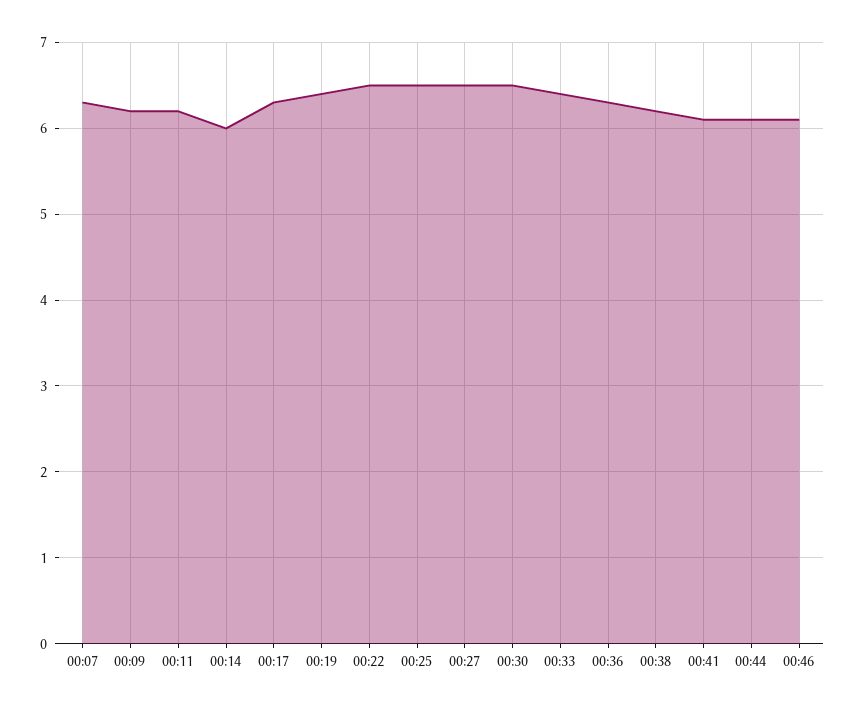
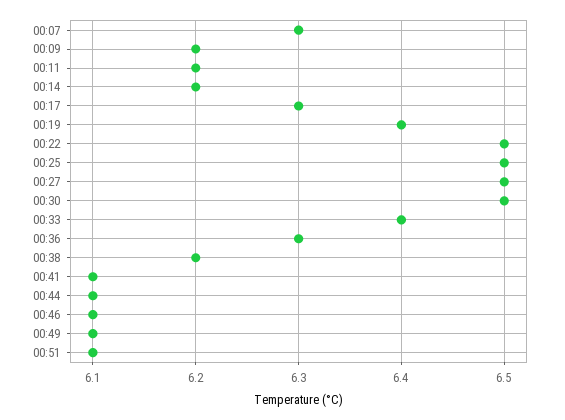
00:14: 6 -> 6.2
00:49: none -> 6.1
00:51: none -> 6.1

